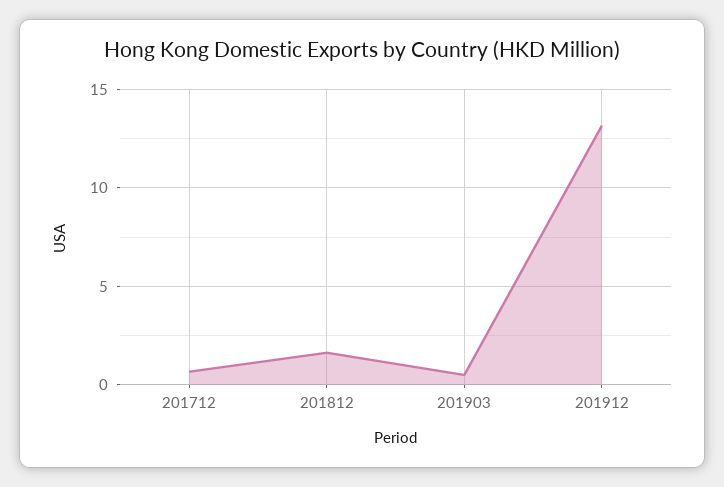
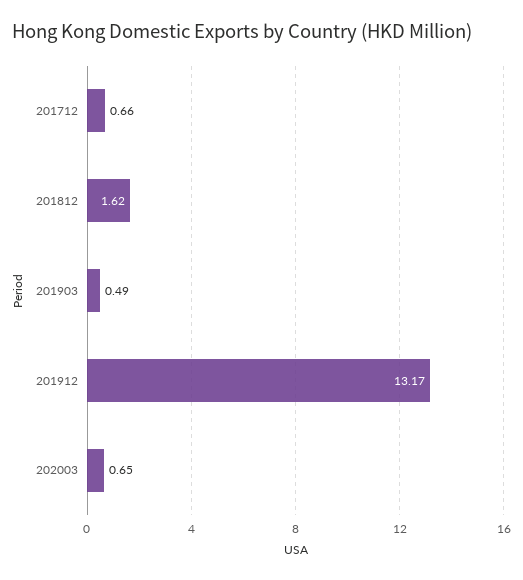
202003: none -> 0.65

